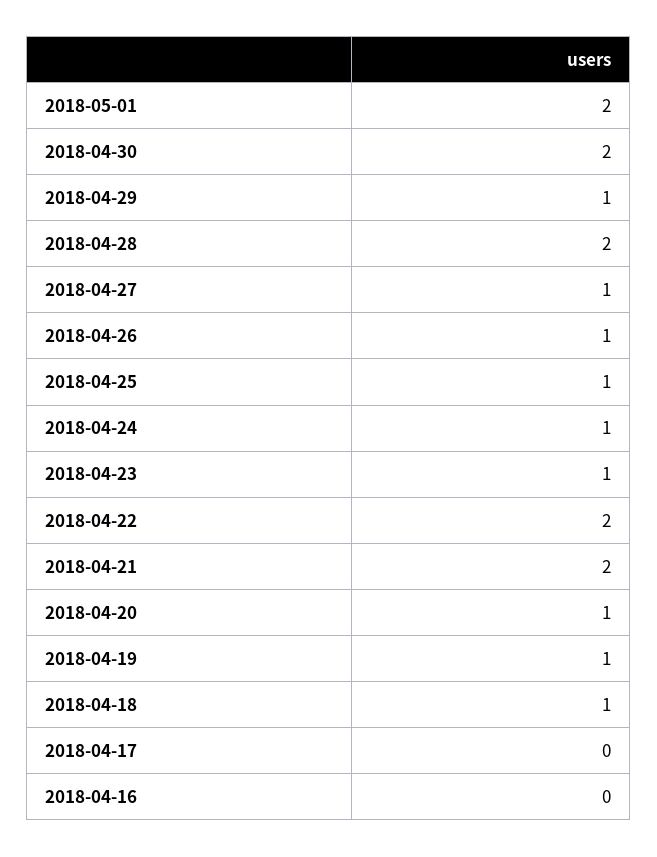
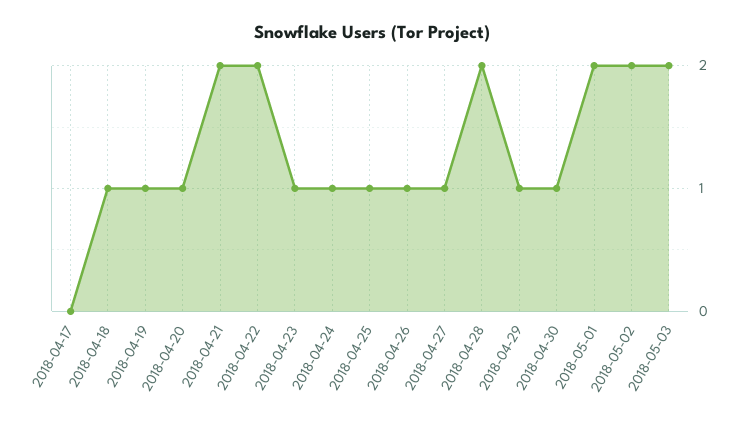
2018-04-30: 2 -> 1
2018-04-16: 0 -> none
2018-05-02: none -> 2
2018-05-03: none -> 2

